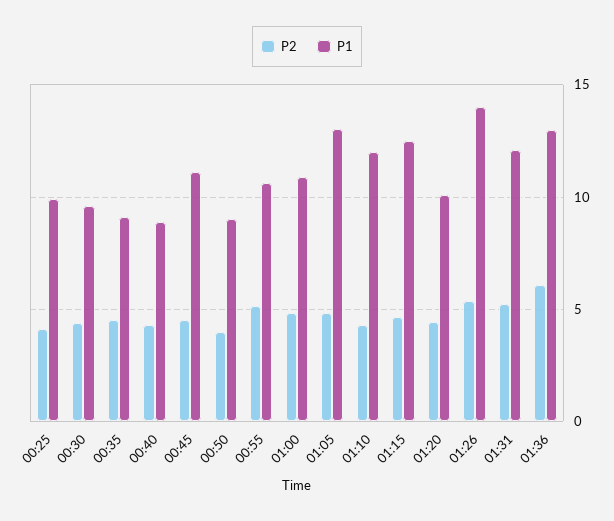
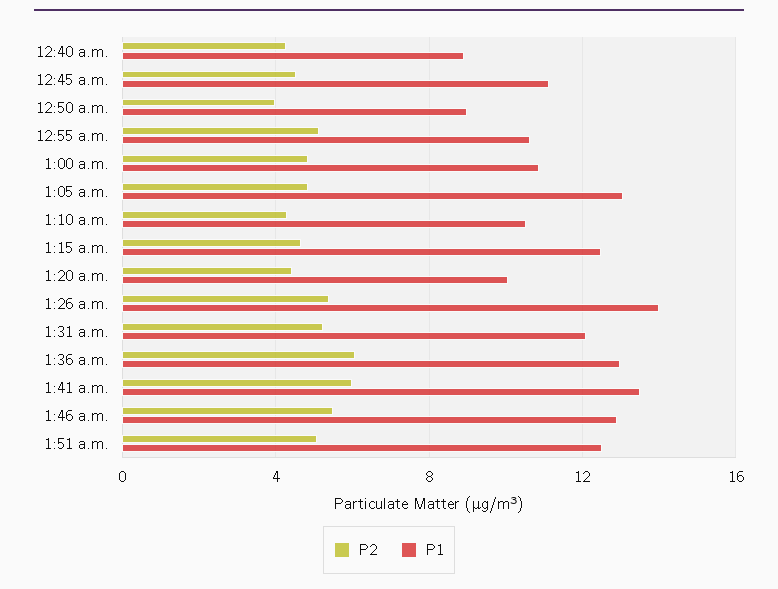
P2, 00:25: 4 -> none
P1, 00:25: 10 -> none
P2, 00:30: 4.5 -> none
P1, 00:30: 9.5 -> none
P2, 00:35: 4.5 -> none
P1, 00:35: 9 -> none
P1, 01:10: 12 -> 10.5
P2, 1:41 a.m.: none -> 6
P1, 1:41 a.m.: none -> 13.5
P2, 1:46 a.m.: none -> 5.5
P1, 1:46 a.m.: none -> 13
P2, 1:51 a.m.: none -> 5
P1, 1:51 a.m.: none -> 12.5

